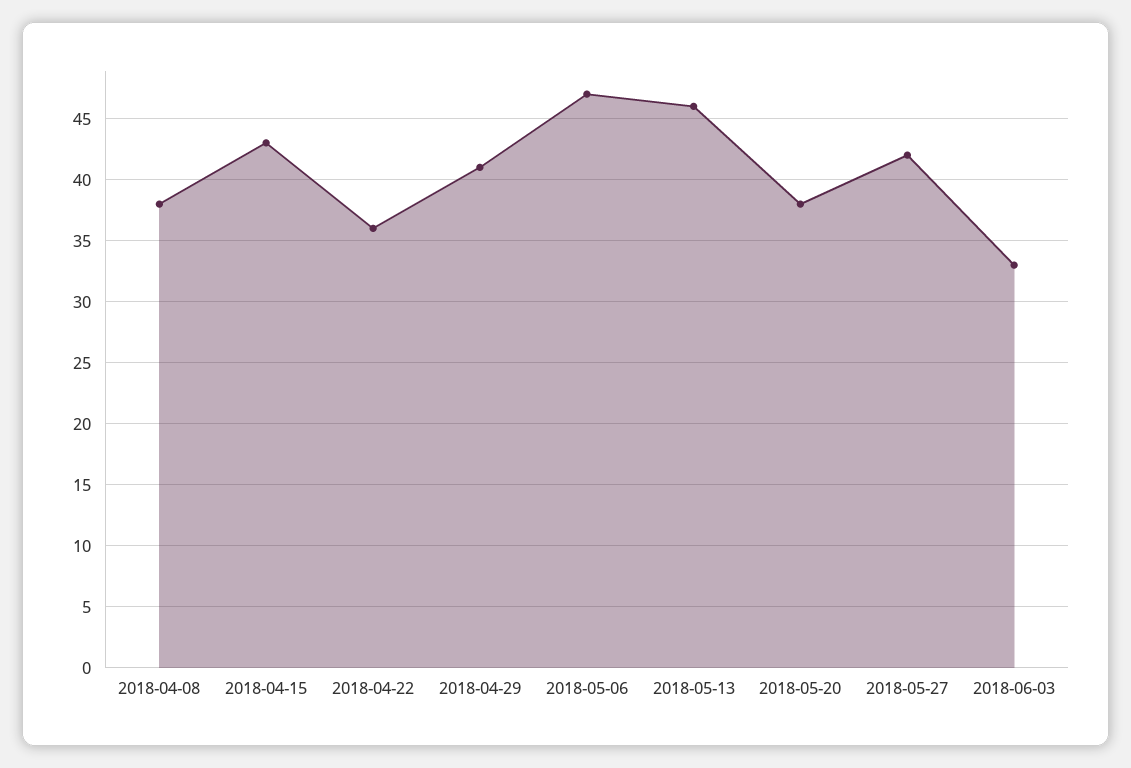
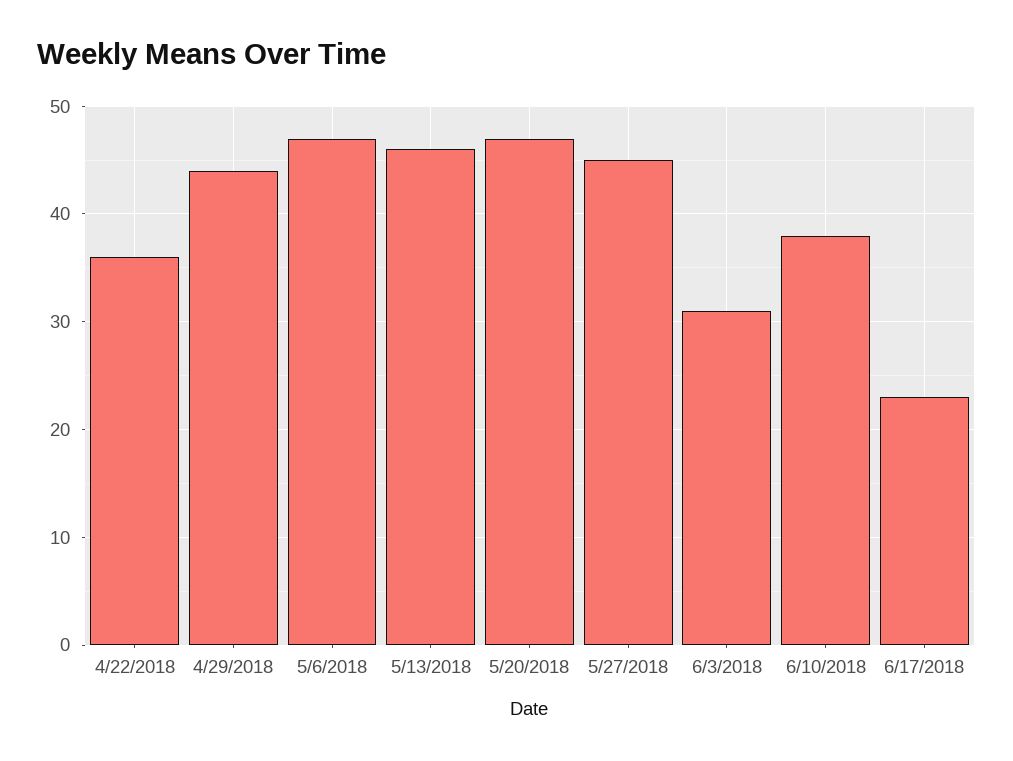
2018-04-08: 38 -> none
2018-04-15: 43 -> none
2018-04-29: 41 -> 44
2018-05-20: 38 -> 47
2018-05-27: 42 -> 45
2018-06-03: 33 -> 31
6/10/2018: none -> 38
6/17/2018: none -> 23

